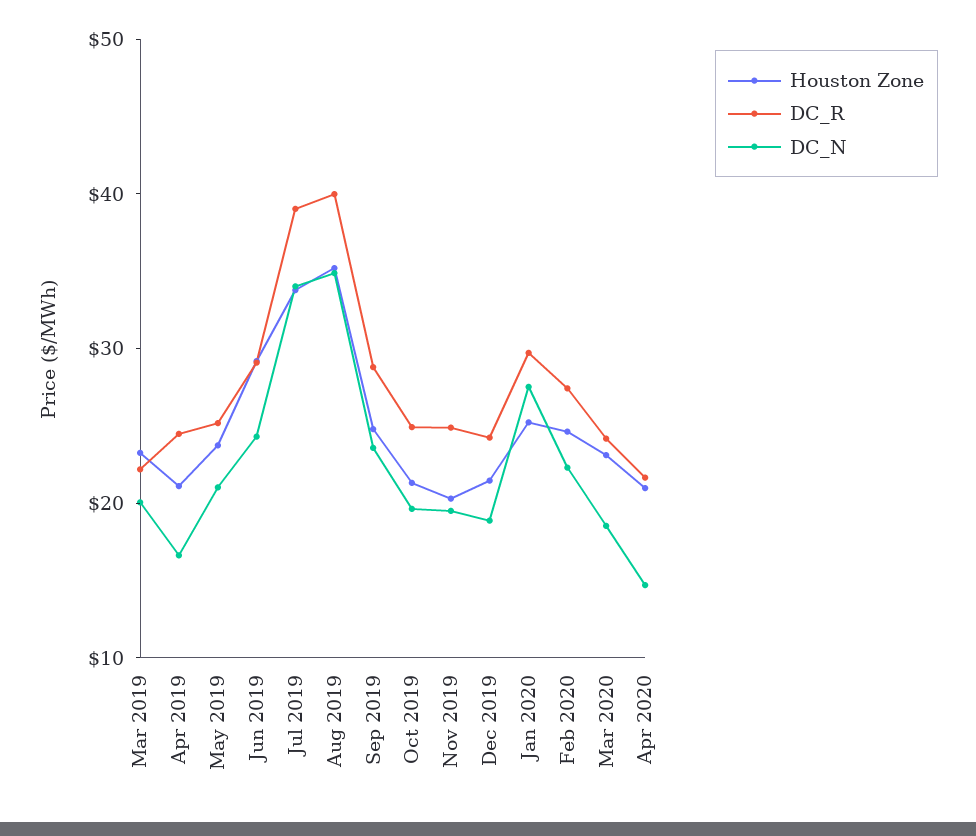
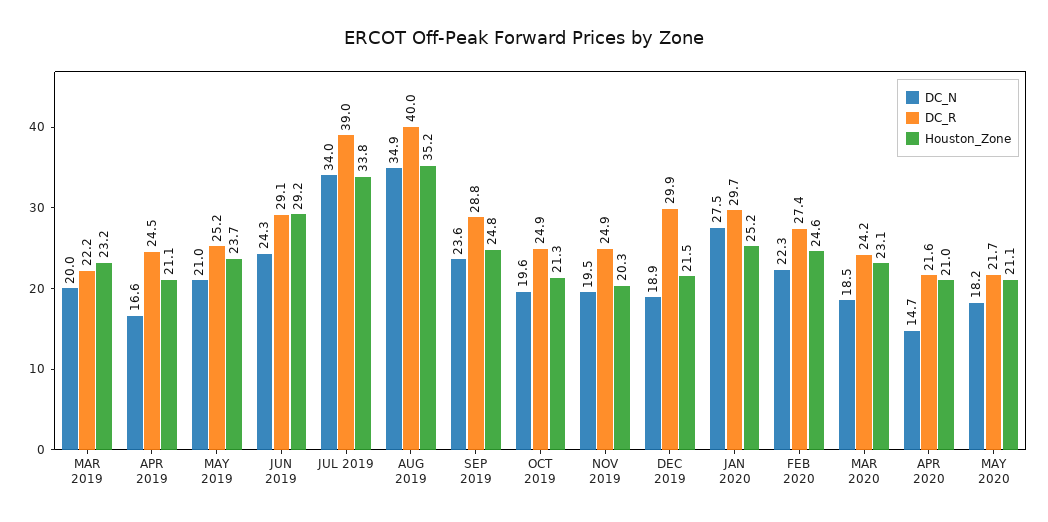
DC_R, Dec 2019: 24 -> 29.9
DC_N, MAY 2020: none -> 18.2
DC_R, MAY 2020: none -> 21.7
Houston Zone, MAY 2020: none -> 21.1

